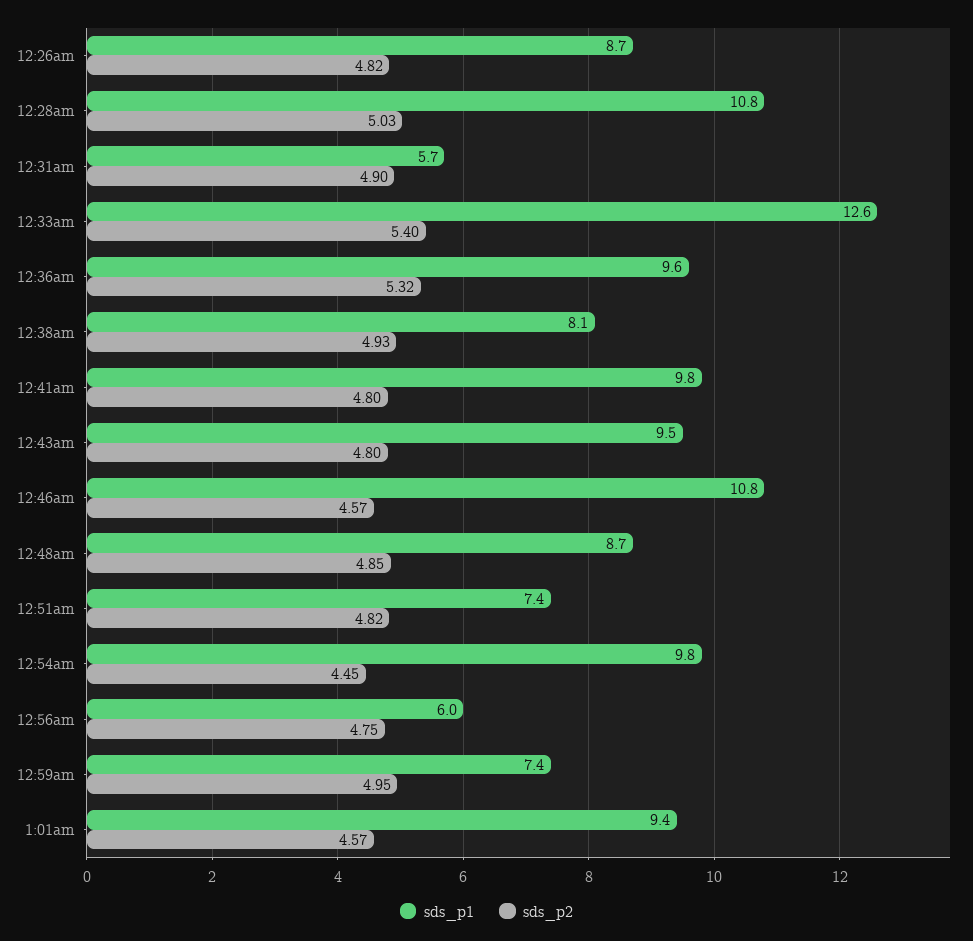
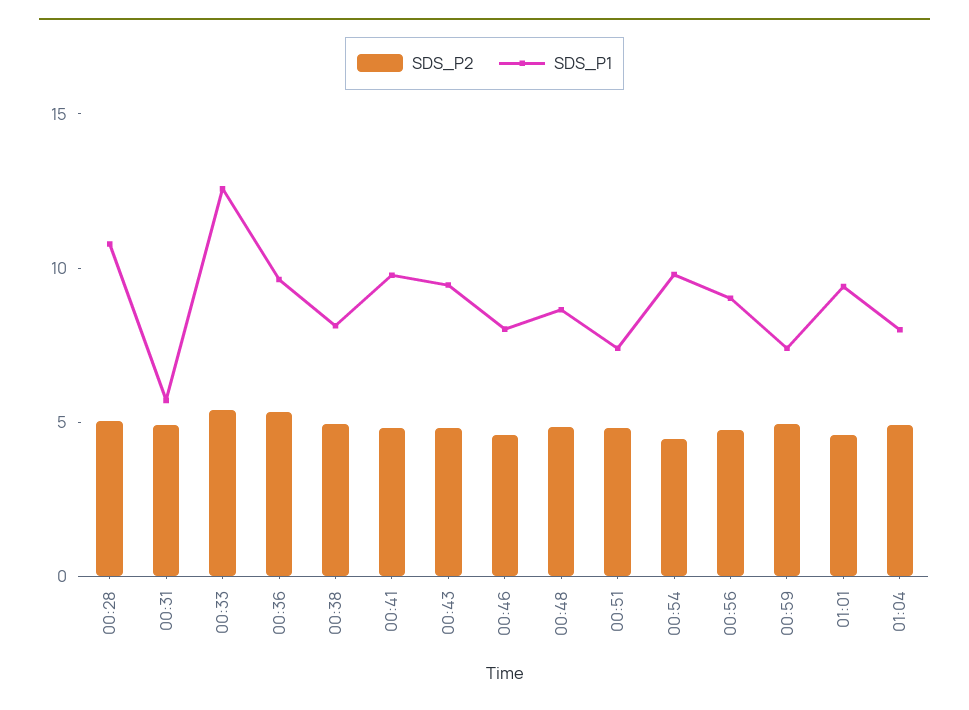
sds_p1, 12:26am: 8.7 -> none
sds_p2, 12:26am: 4.82 -> none
sds_p1, 12:46am: 10.8 -> 8
sds_p1, 12:56am: 6 -> 9
sds_p2, 01:04: none -> 5
sds_p1, 01:04: none -> 8

